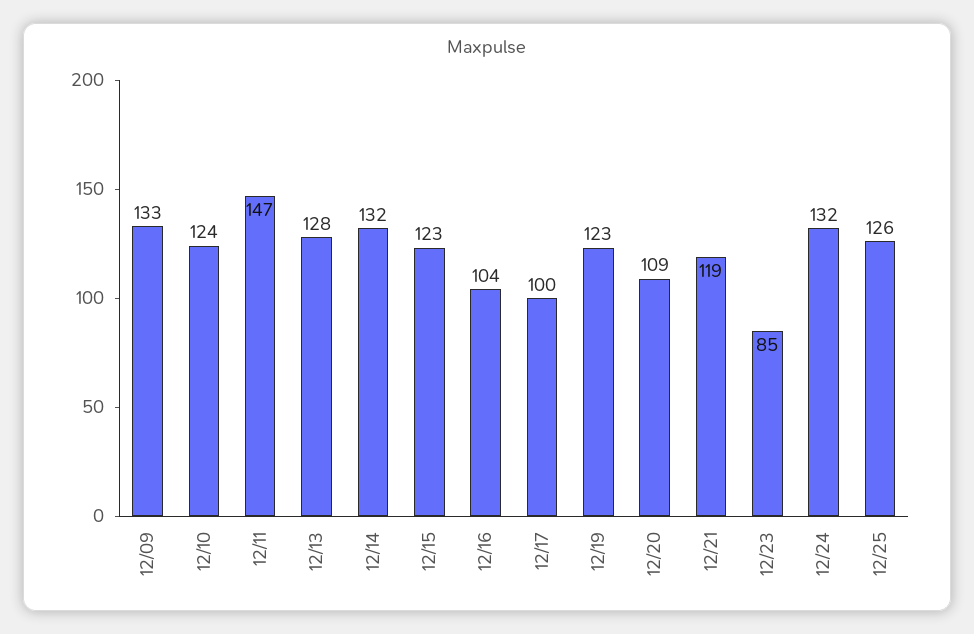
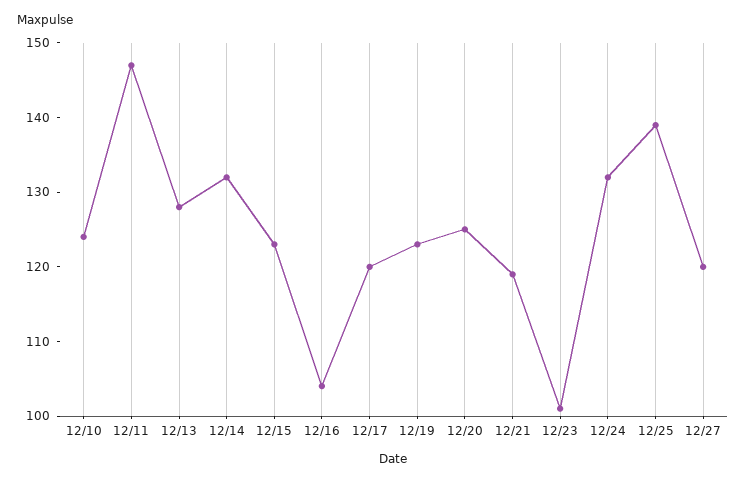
12/09: 133 -> none
12/17: 100 -> 120
12/20: 109 -> 125
12/23: 85 -> 100
12/25: 126 -> 140
12/27: none -> 120

